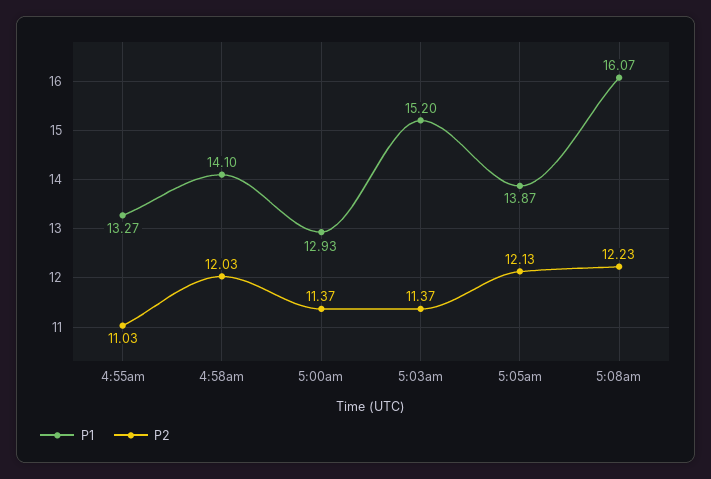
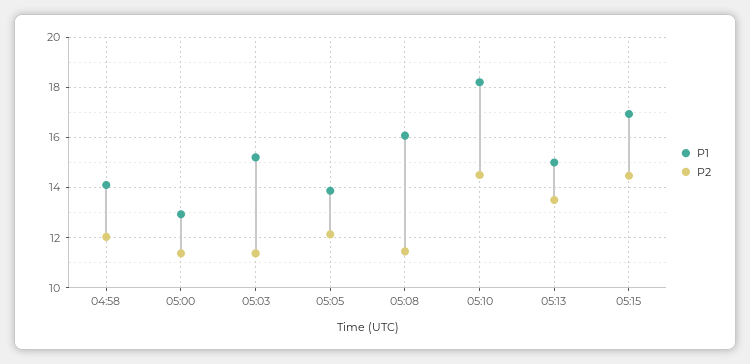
P1, 4:55am: 13.27 -> none
P2, 4:55am: 11.03 -> none
P2, 5:08am: 12.23 -> 11.5
P1, 05:10: none -> 18.25
P2, 05:10: none -> 14.5
P1, 05:13: none -> 15
P2, 05:13: none -> 13.5
P1, 05:15: none -> 17
P2, 05:15: none -> 14.5

